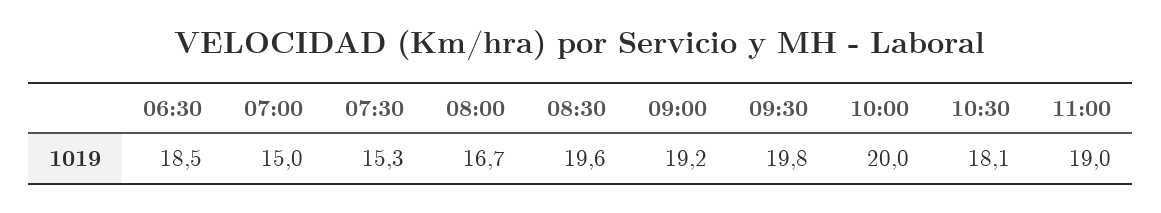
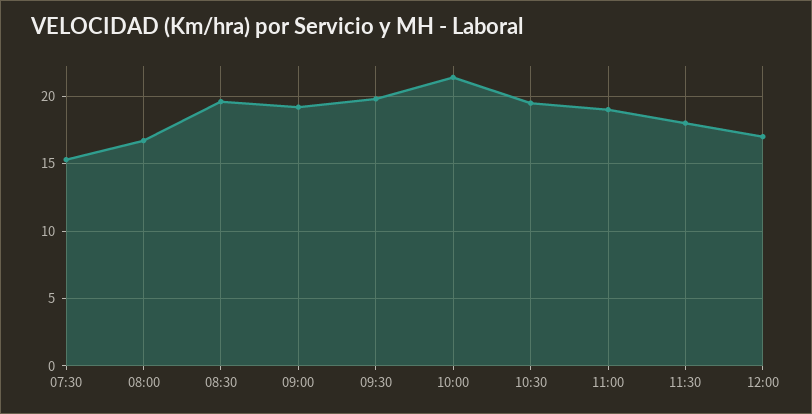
06:30: 18.5 -> none
07:00: 15 -> none
10:00: 20 -> 21.5
10:30: 18.1 -> 19.5
11:30: none -> 18
12:00: none -> 17

